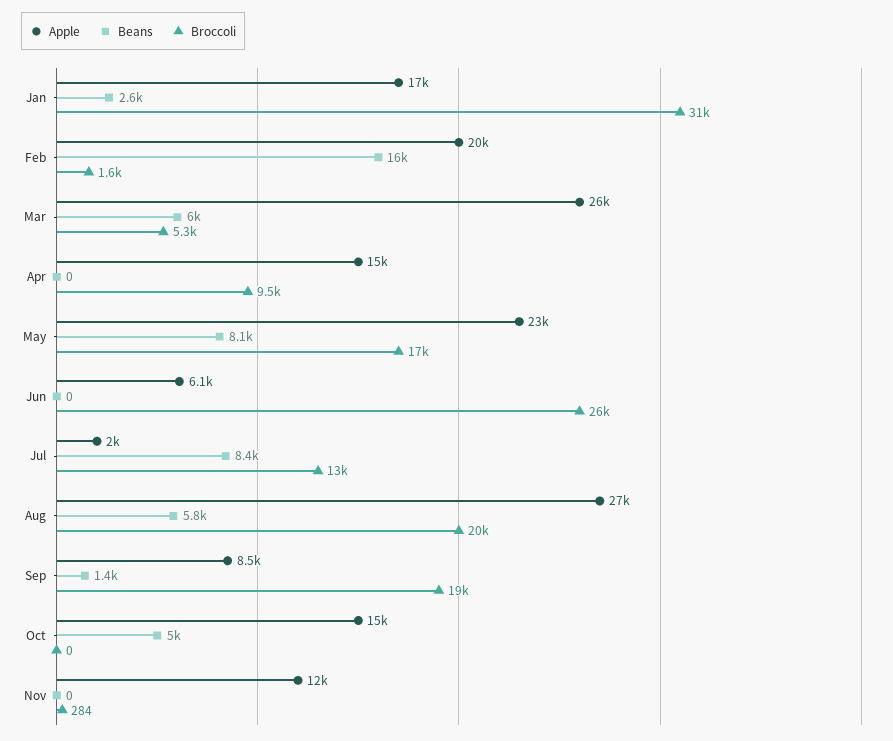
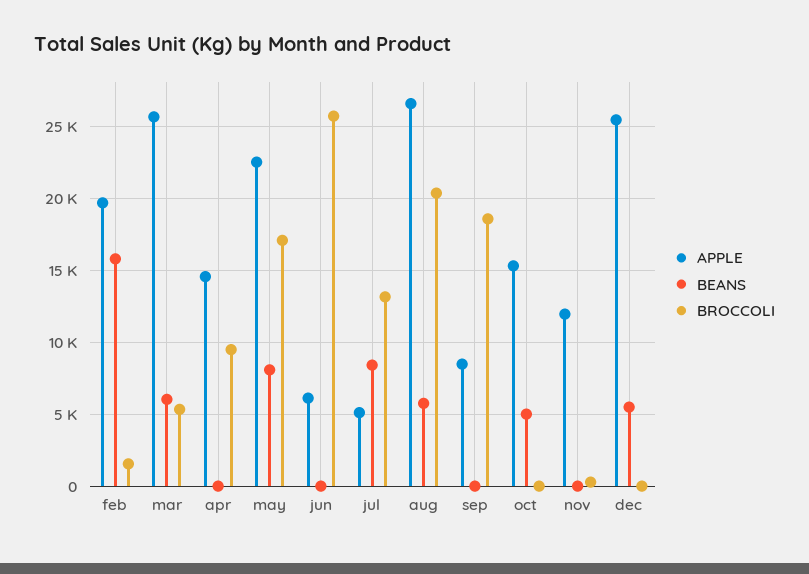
Apple, Jan: 17000 -> none
Beans, Jan: 2600 -> none
Broccoli, Jan: 31000 -> none
Apple, Jul: 2000 -> 5000
Beans, Sep: 1400 -> 0
Apple, dec: none -> 25500
Beans, dec: none -> 5500
Broccoli, dec: none -> 0

